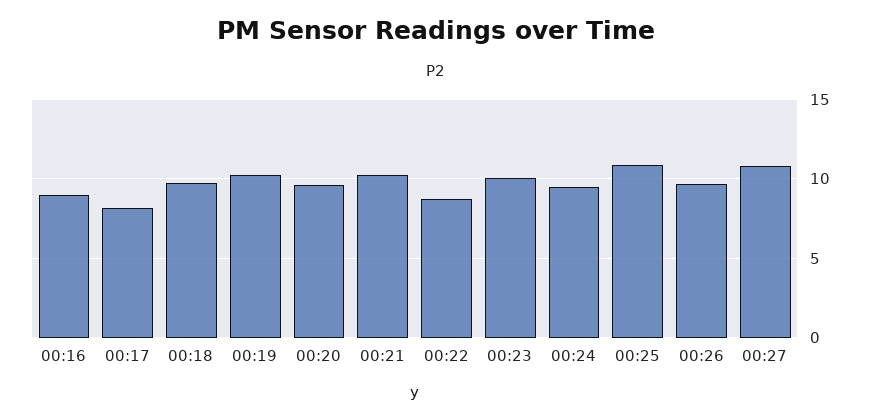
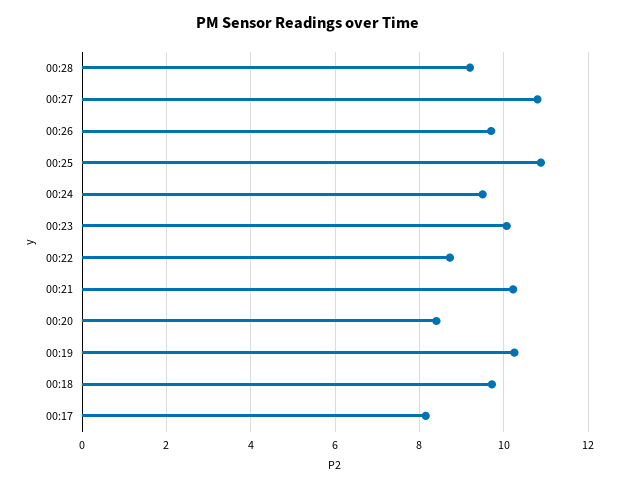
00:16: 9 -> none
00:20: 9.5 -> 8.4
00:28: none -> 9.2

